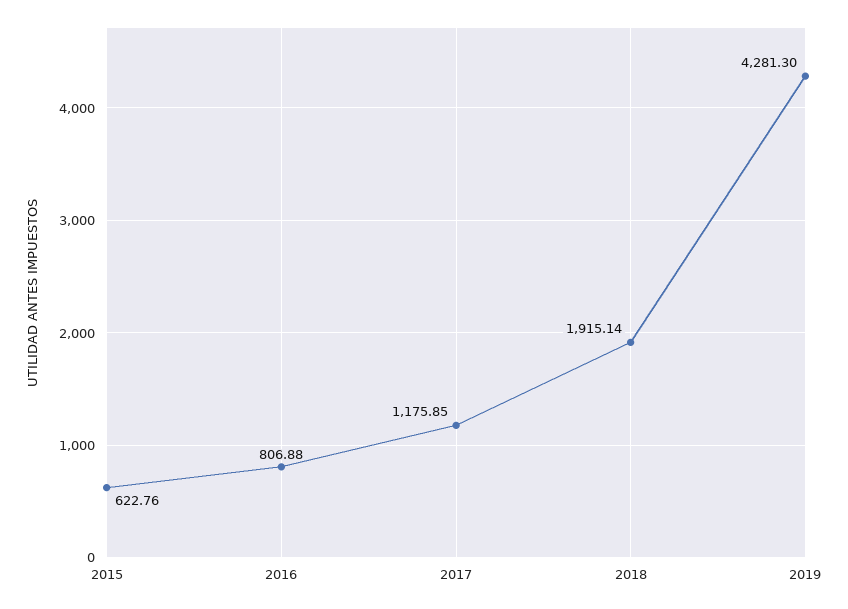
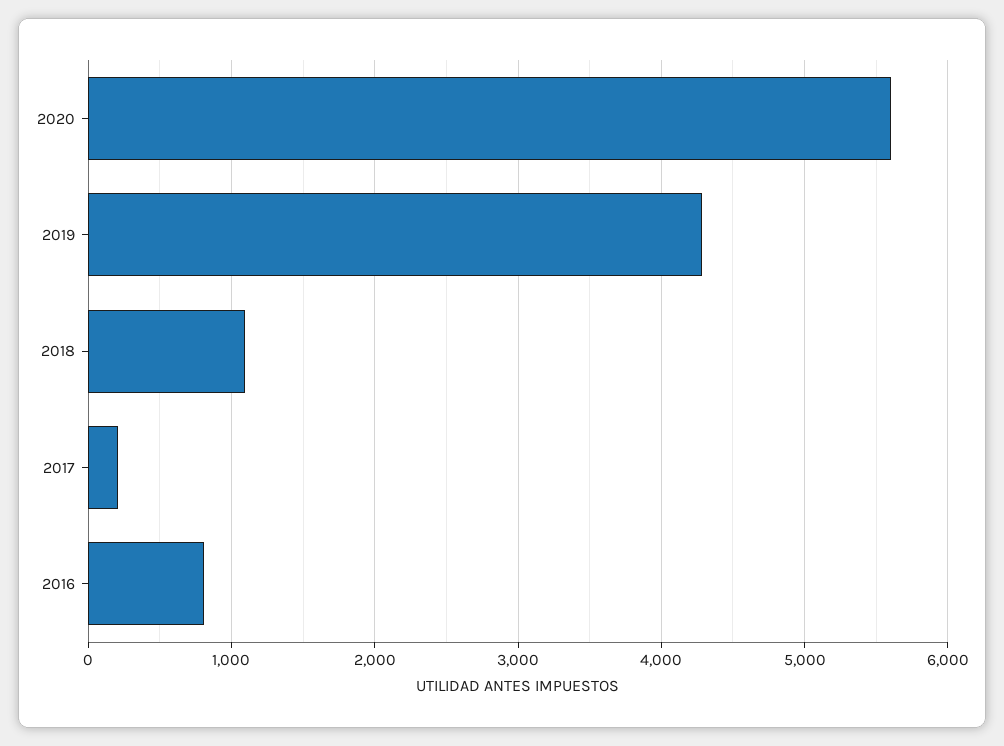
2015: 622.76 -> none
2017: 1175.85 -> 200
2018: 1915.14 -> 1100
2020: none -> 5600

